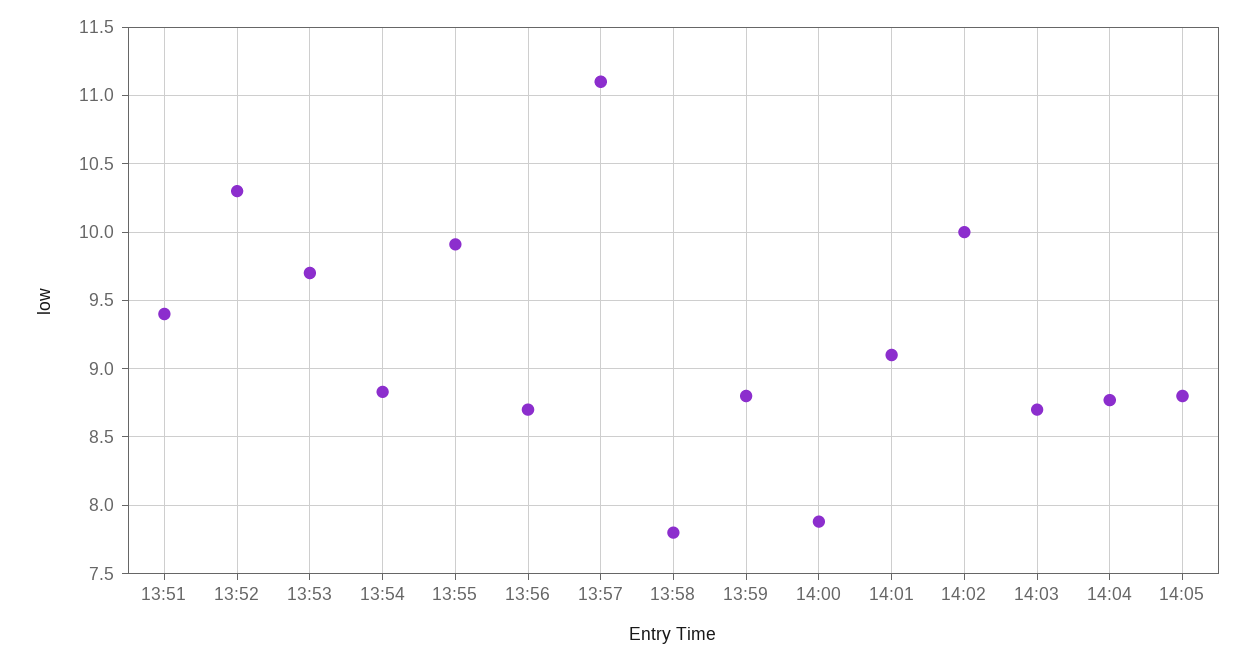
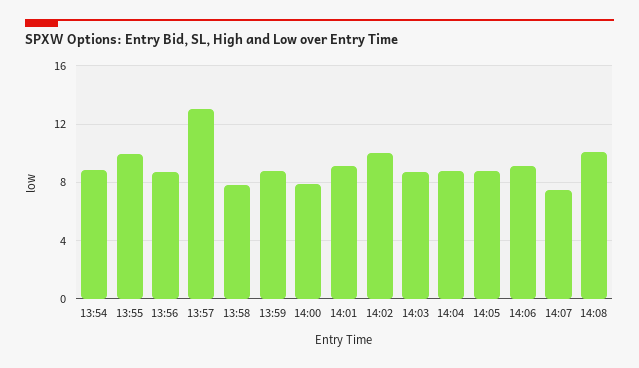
13:51: 9.4 -> none
13:52: 10.3 -> none
13:53: 9.7 -> none
13:57: 11.1 -> 13
14:06: none -> 9
14:07: none -> 7.5
14:08: none -> 10

